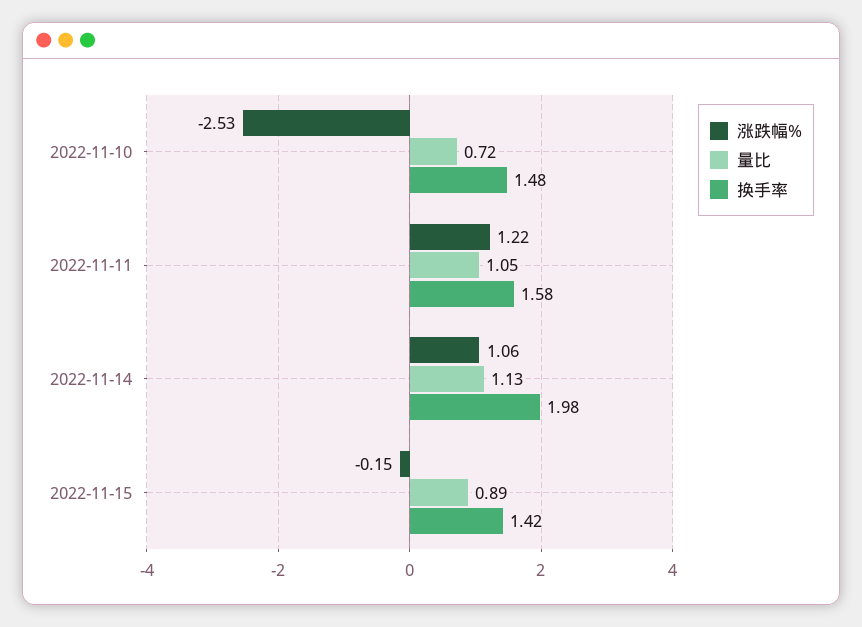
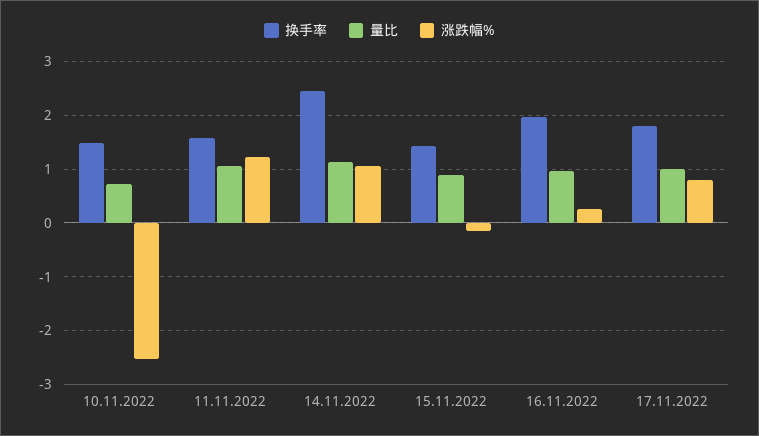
换手率, 2022-11-14: 1.98 -> 2.4
换手率, 16.11.2022: none -> 2
量比, 16.11.2022: none -> 1
涨跌幅%, 16.11.2022: none -> 0.2
换手率, 17.11.2022: none -> 1.8
量比, 17.11.2022: none -> 1
涨跌幅%, 17.11.2022: none -> 0.8

